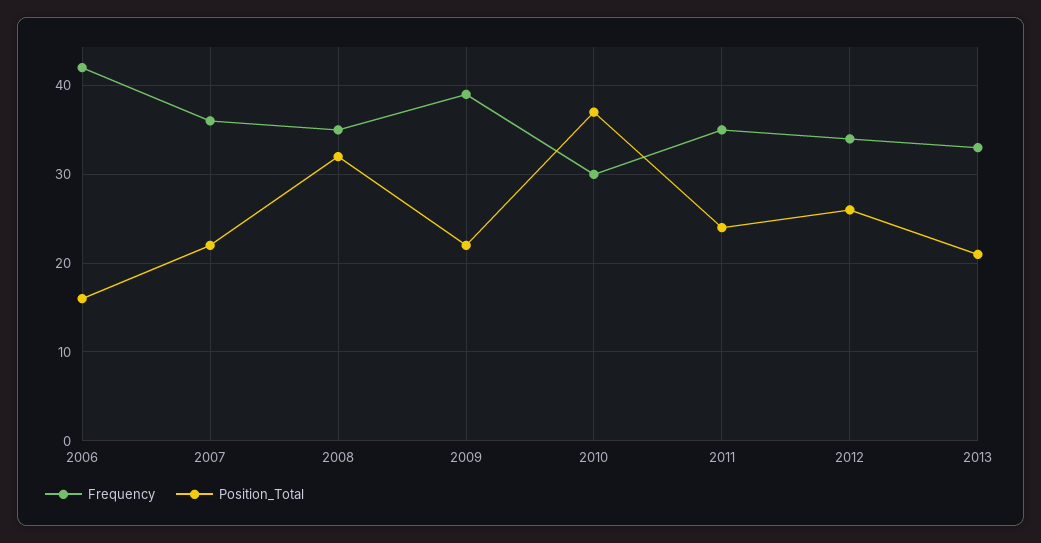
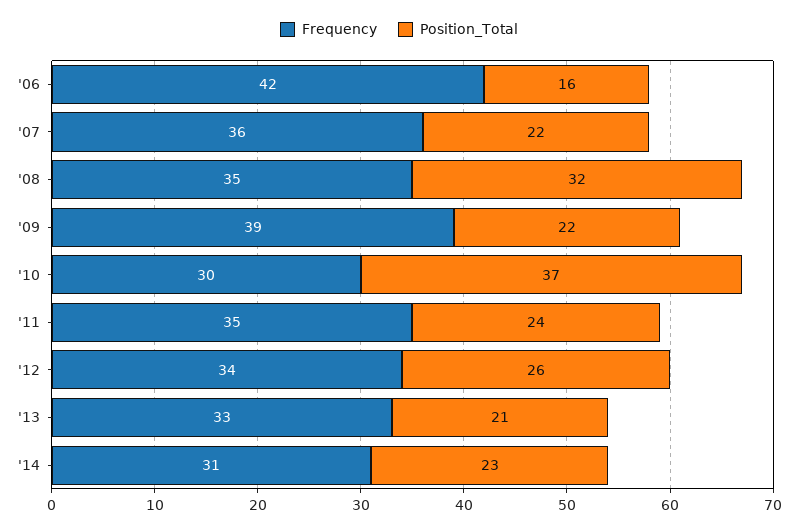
Frequency, '14: none -> 31
Position_Total, '14: none -> 23

